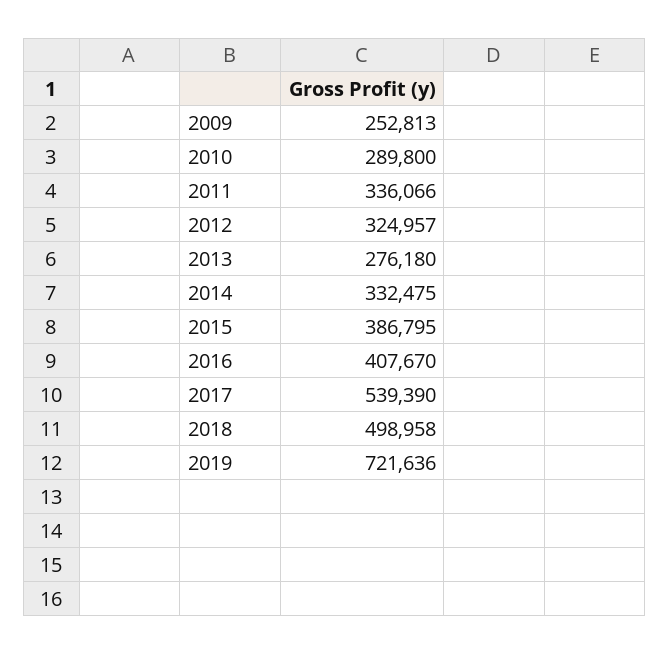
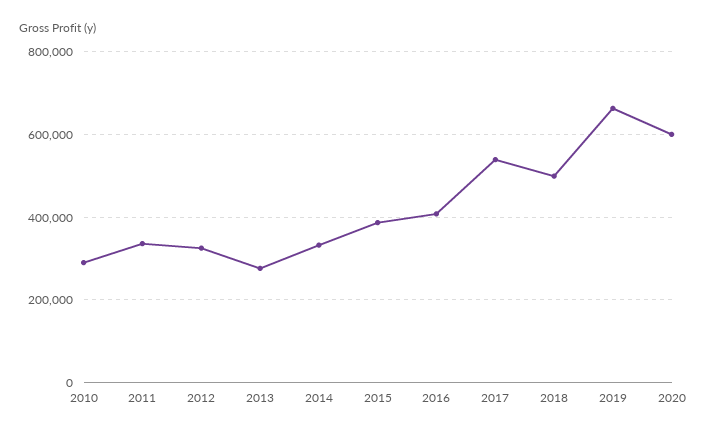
2009: 252813 -> none
2019: 721636 -> 660000
2020: none -> 600000

